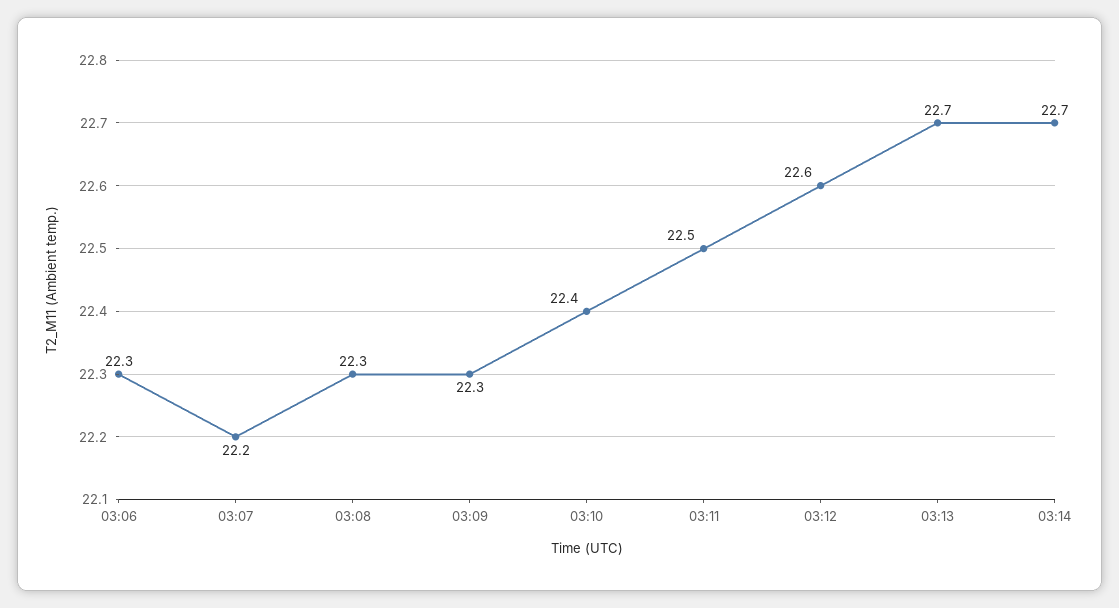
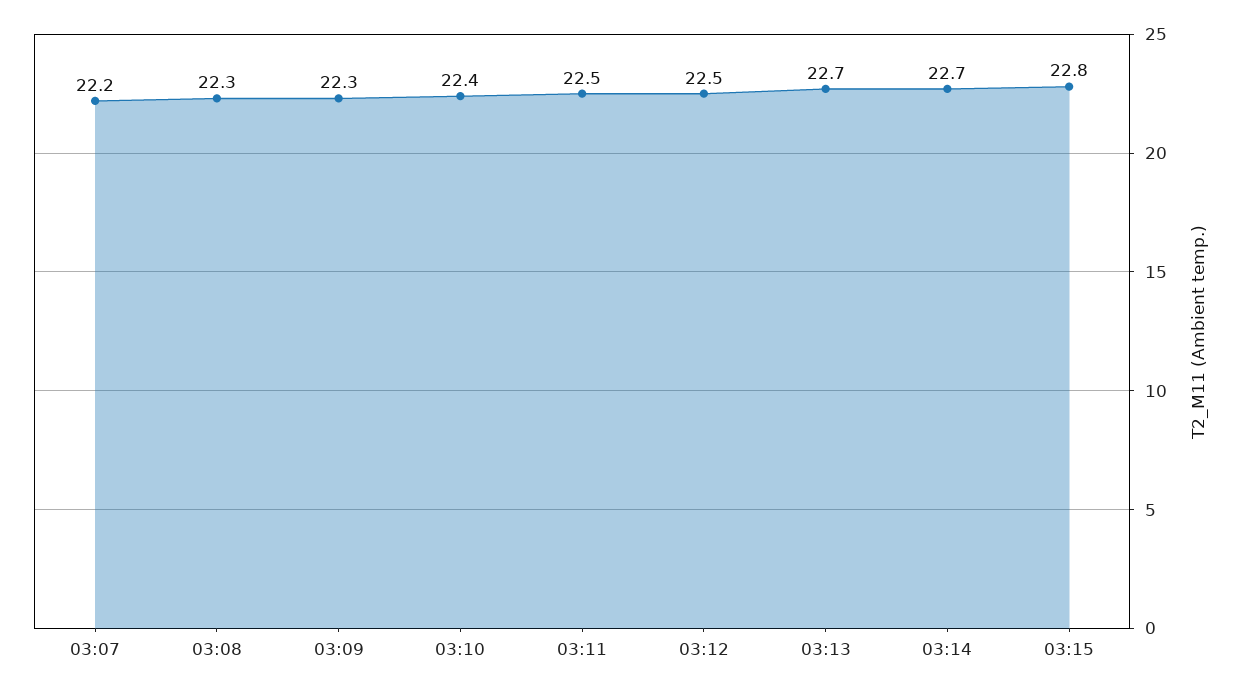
03:06: 22.3 -> none
03:12: 22.6 -> 22.5
03:15: none -> 22.8

